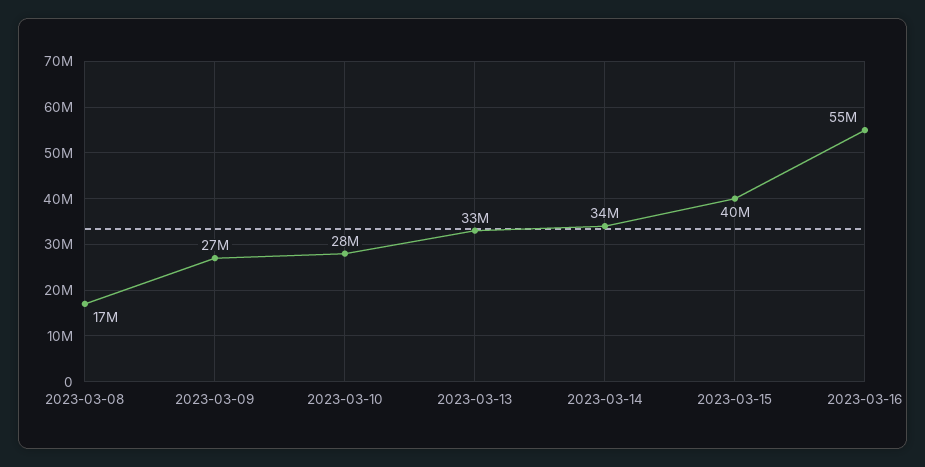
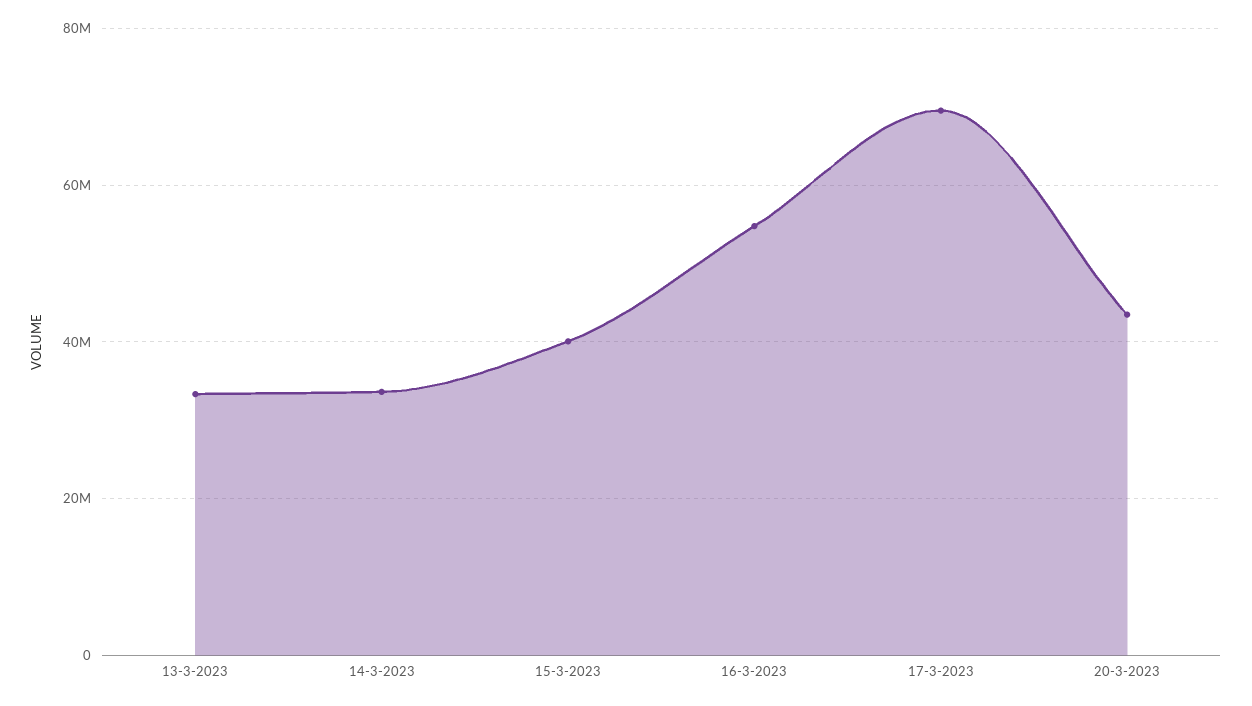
2023-03-08: 17000000 -> none
2023-03-09: 27000000 -> none
2023-03-10: 28000000 -> none
17-3-2023: none -> 70000000
20-3-2023: none -> 44000000

